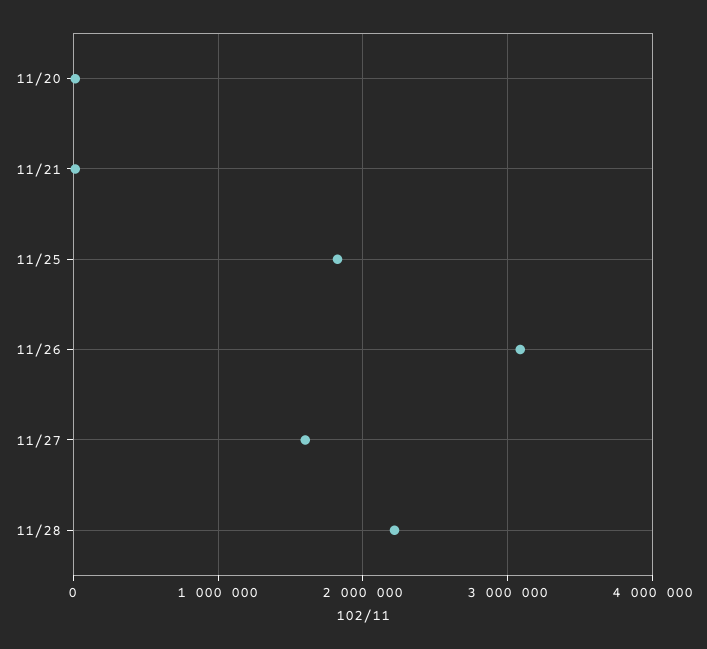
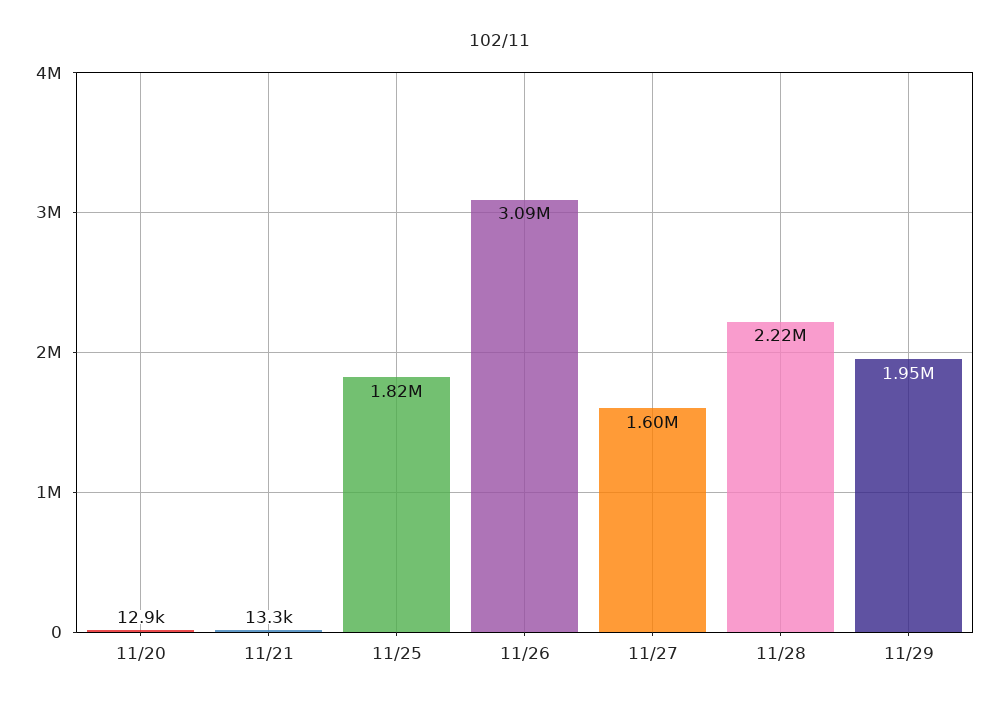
11/29: none -> 1950000

